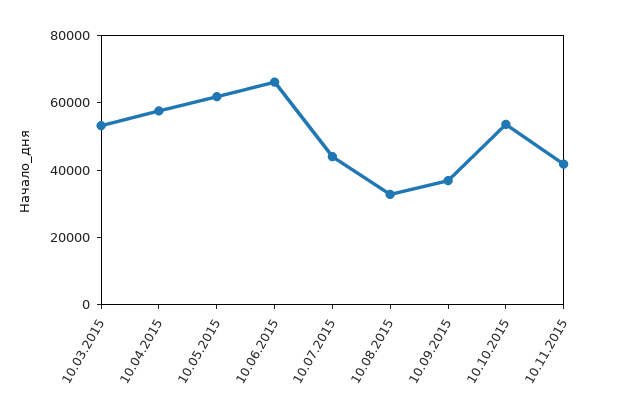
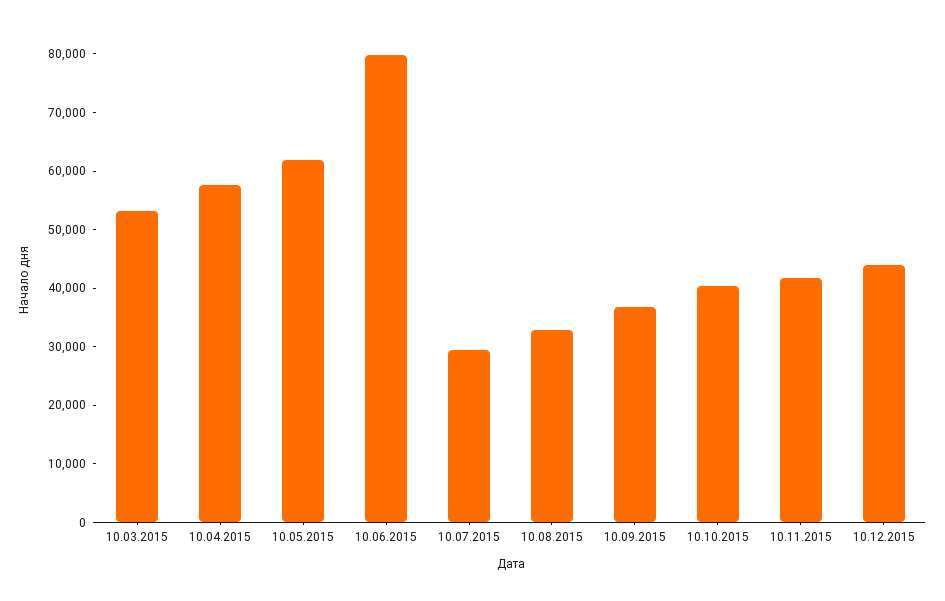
10.06.2015: 65000 -> 80000
10.07.2015: 45000 -> 30000
10.10.2015: 55000 -> 40000
10.12.2015: none -> 44000

